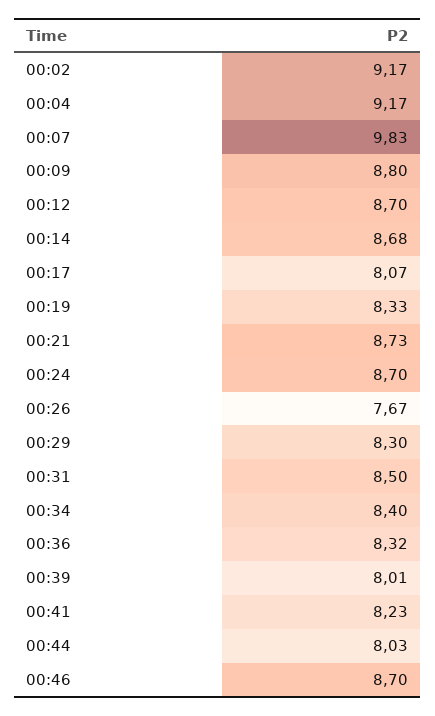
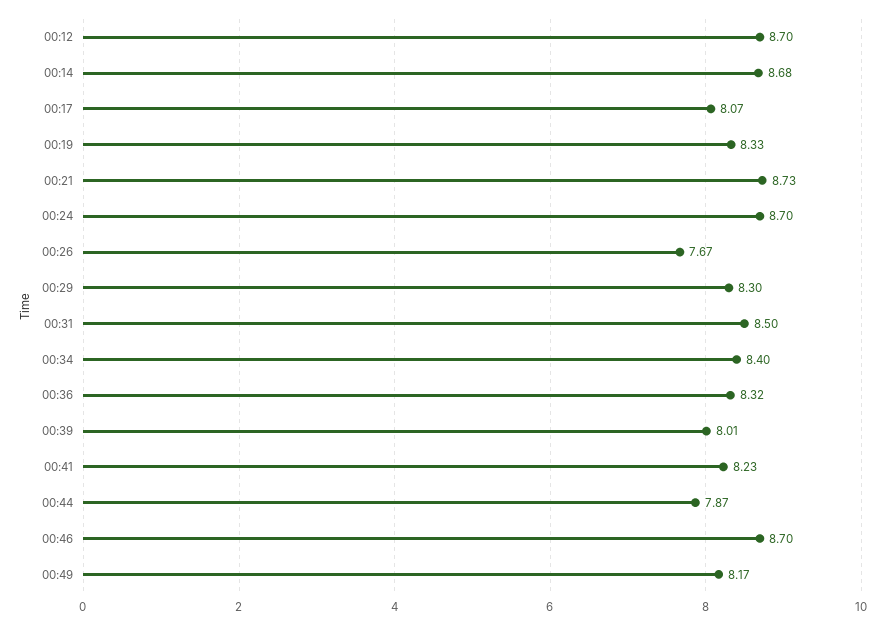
00:02: 9.17 -> none
00:04: 9.17 -> none
00:07: 9.83 -> none
00:09: 8.8 -> none
00:44: 8.03 -> 7.87
00:49: none -> 8.17

